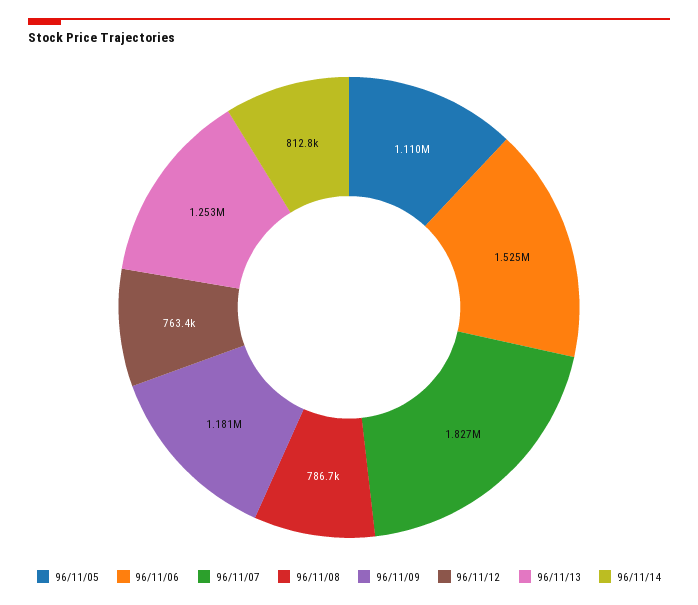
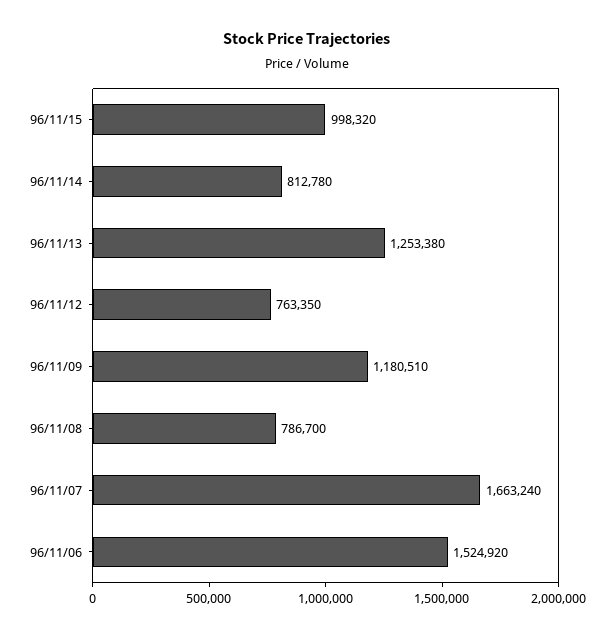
96/11/05: 1110000 -> none
96/11/07: 1827000 -> 1663240
96/11/15: none -> 998320

